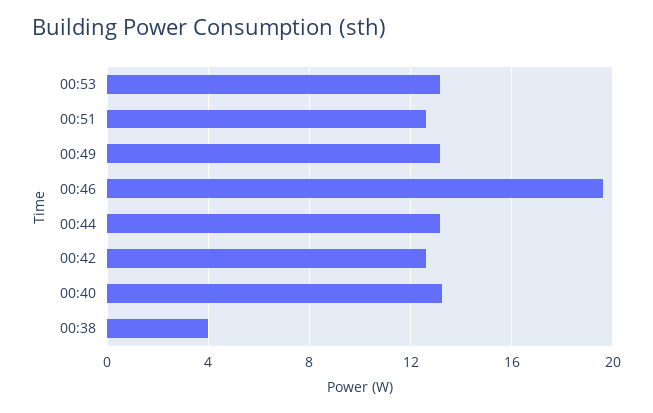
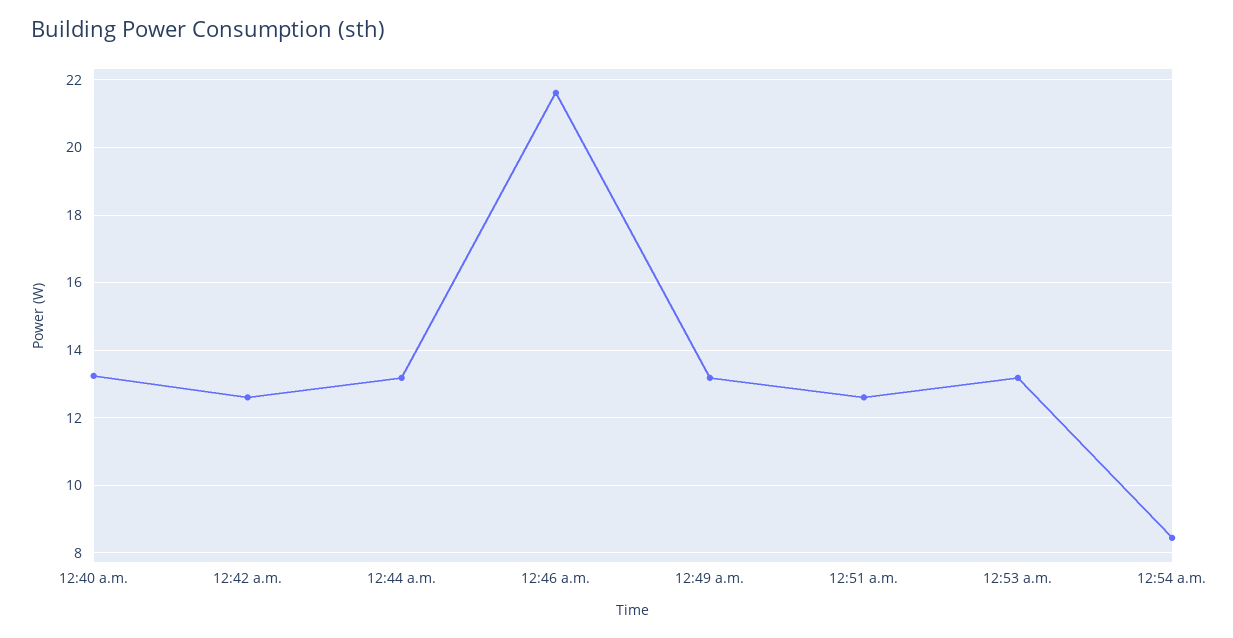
00:46: 19.5 -> 21.6
00:38: 4 -> none
12:54 a.m.: none -> 8.4

